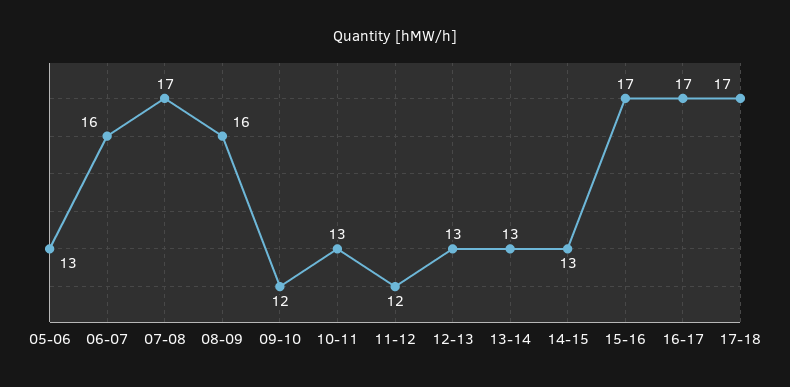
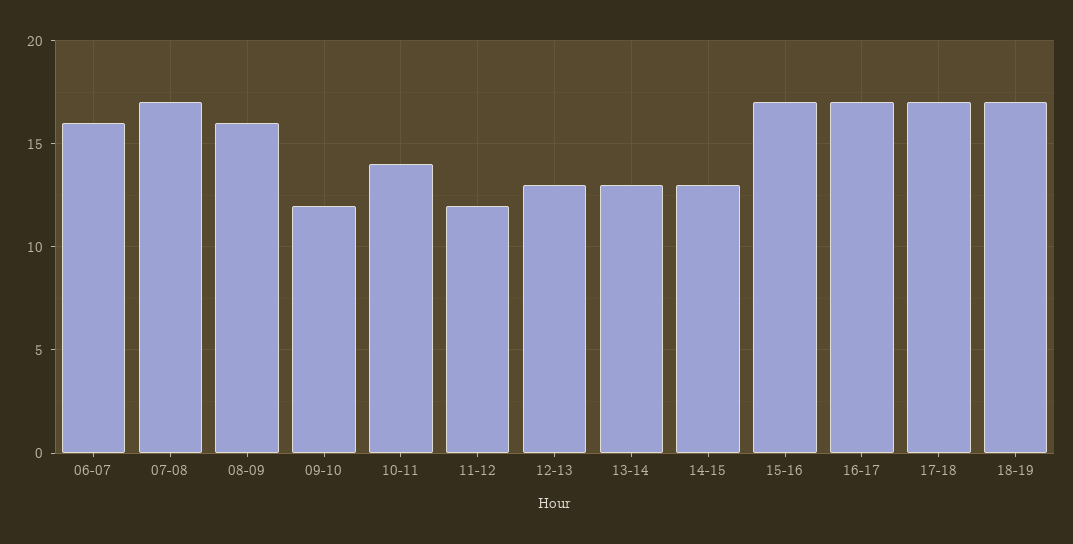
05-06: 13 -> none
10-11: 13 -> 14
18-19: none -> 17

